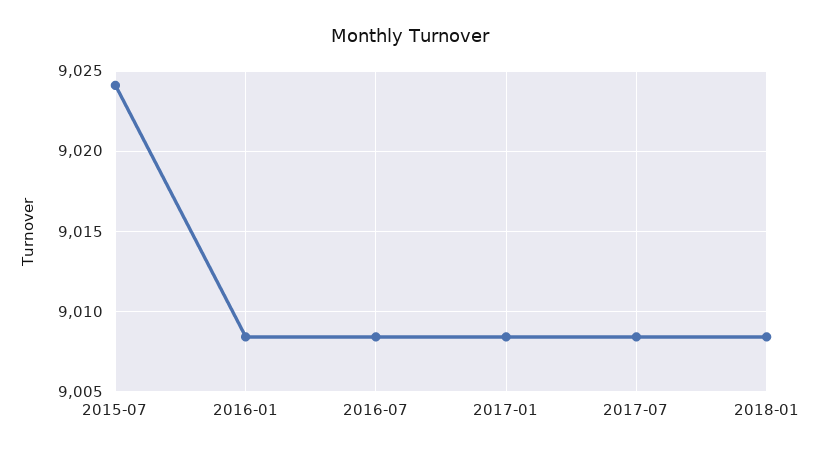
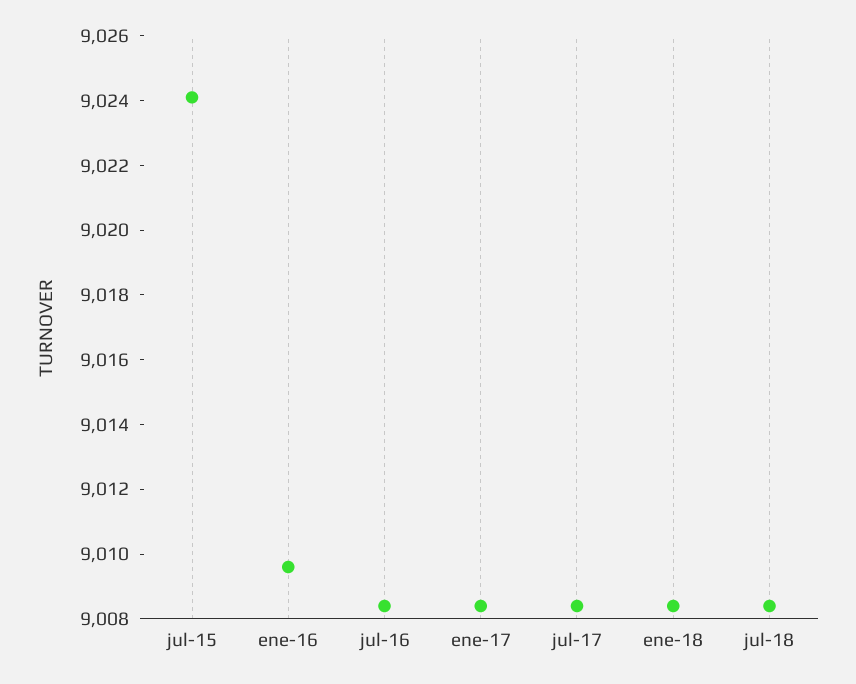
2016-01: 9008.5 -> 9009.5
jul-18: none -> 9008.5

